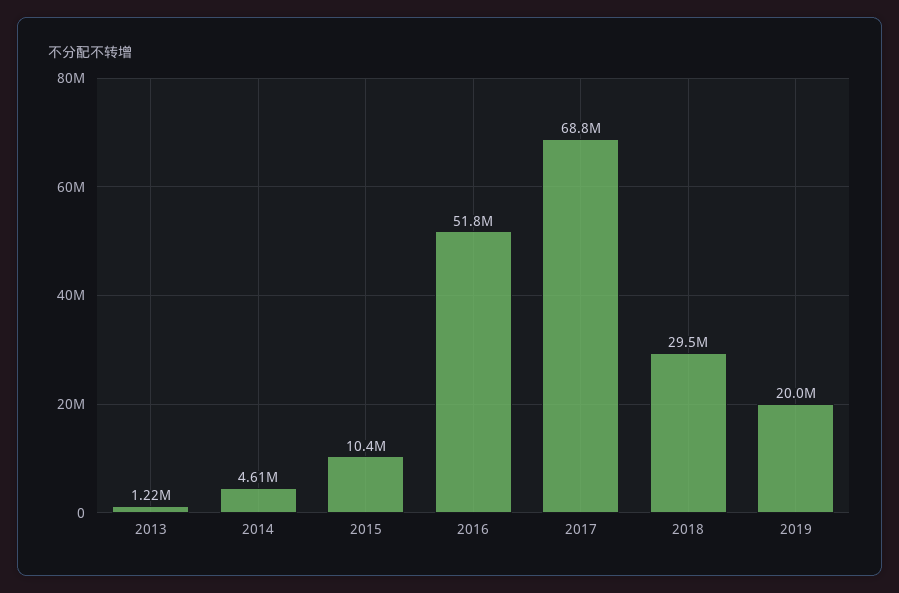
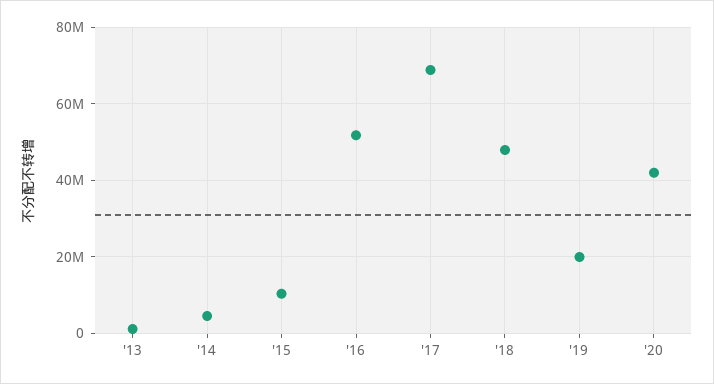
2018: 29500000 -> 48000000
'20: none -> 42000000

